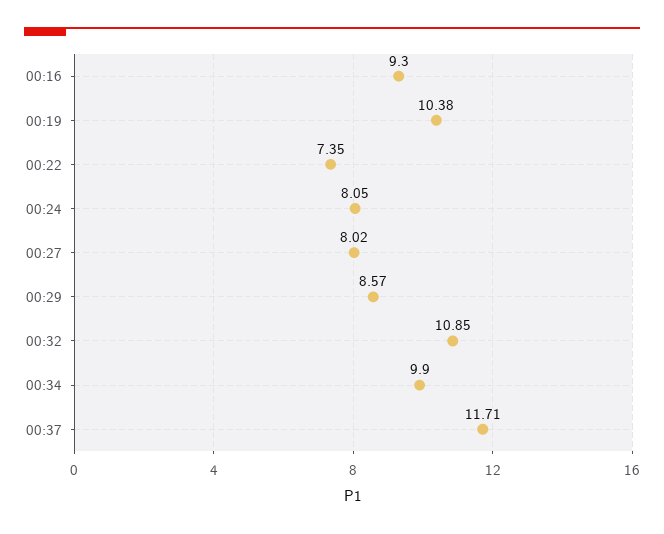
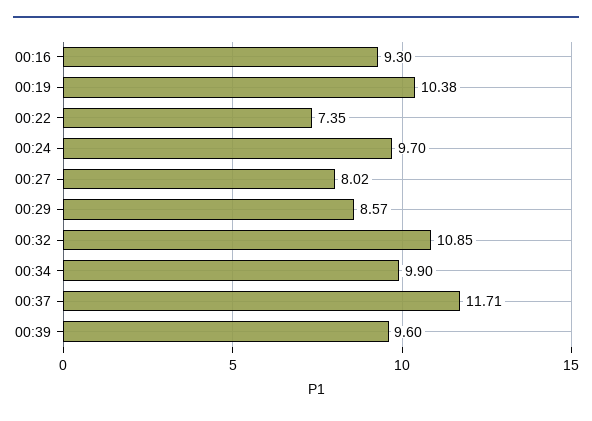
00:24: 8.05 -> 9.7
00:39: none -> 9.6

